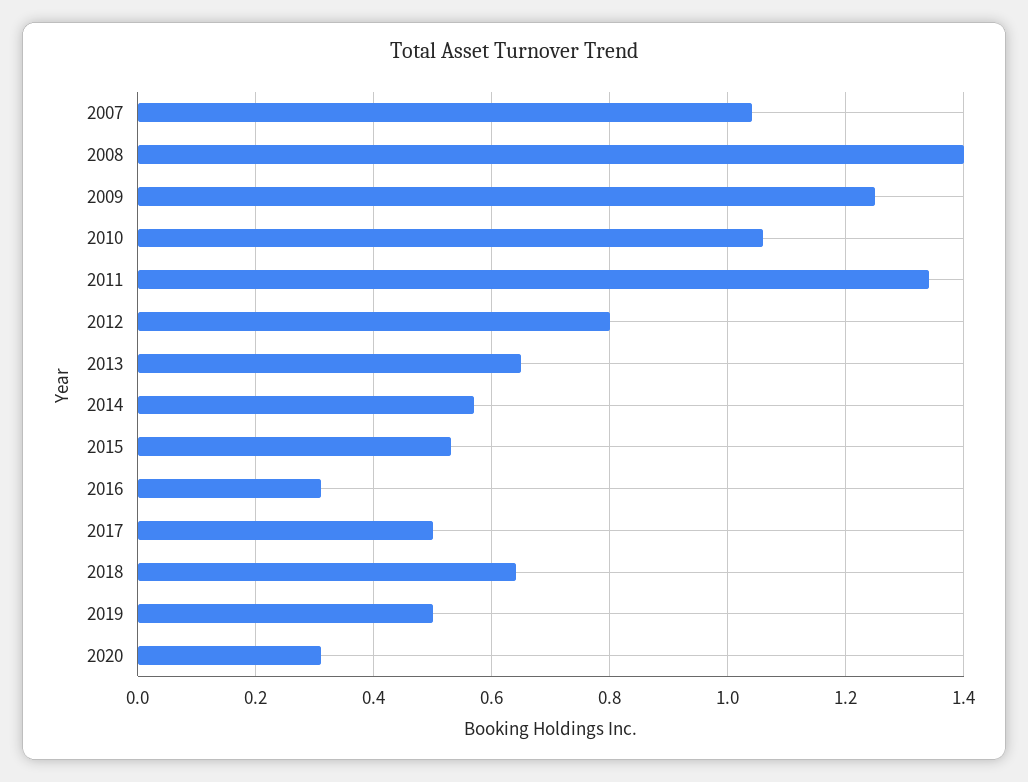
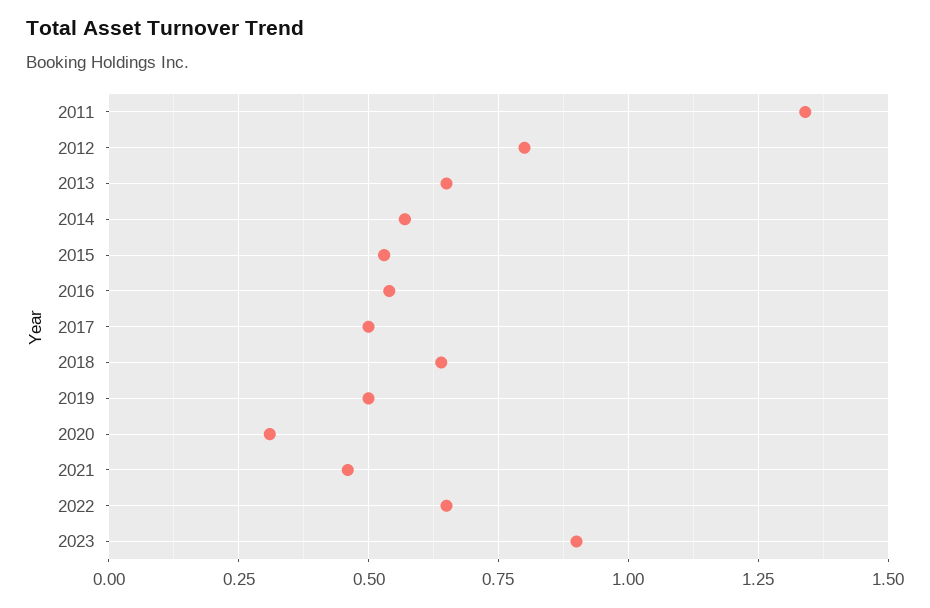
2007: 1.05 -> none
2008: 1.4 -> none
2009: 1.25 -> none
2010: 1.05 -> none
2016: 0.3 -> 0.55
2021: none -> 0.45
2022: none -> 0.65
2023: none -> 0.9

